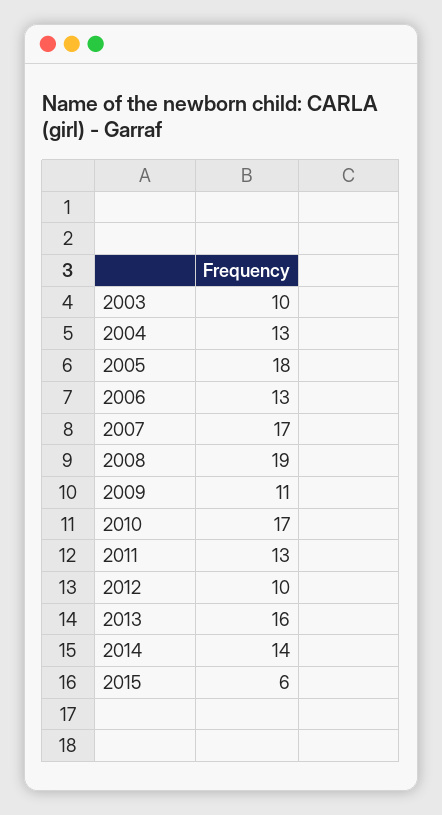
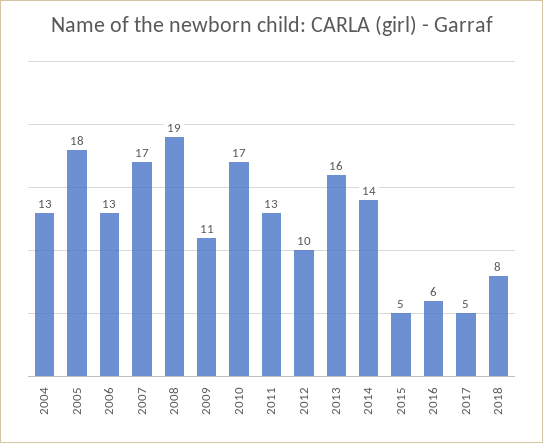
2003: 10 -> none
2015: 6 -> 5
2016: none -> 6
2017: none -> 5
2018: none -> 8

